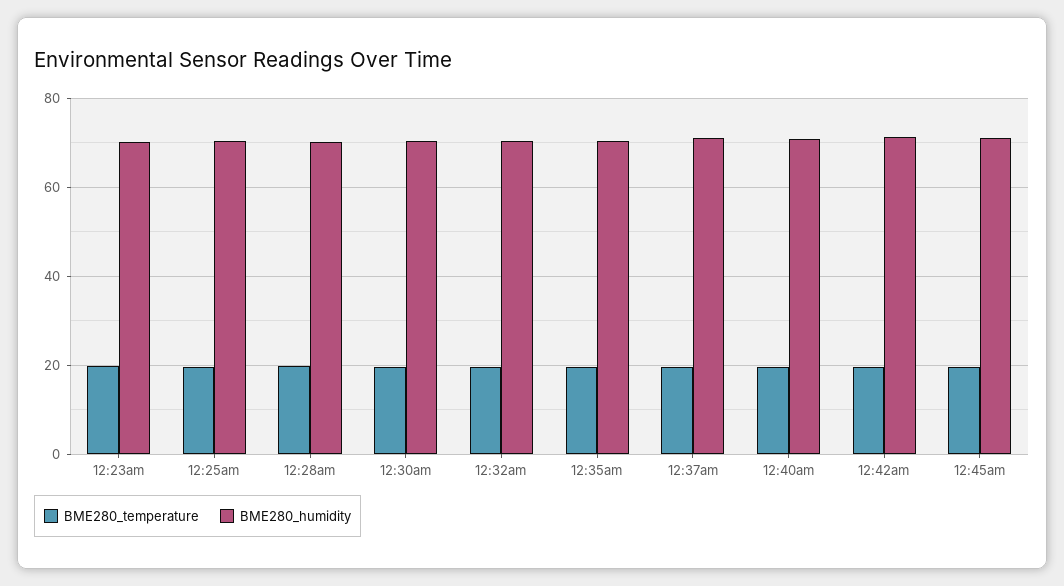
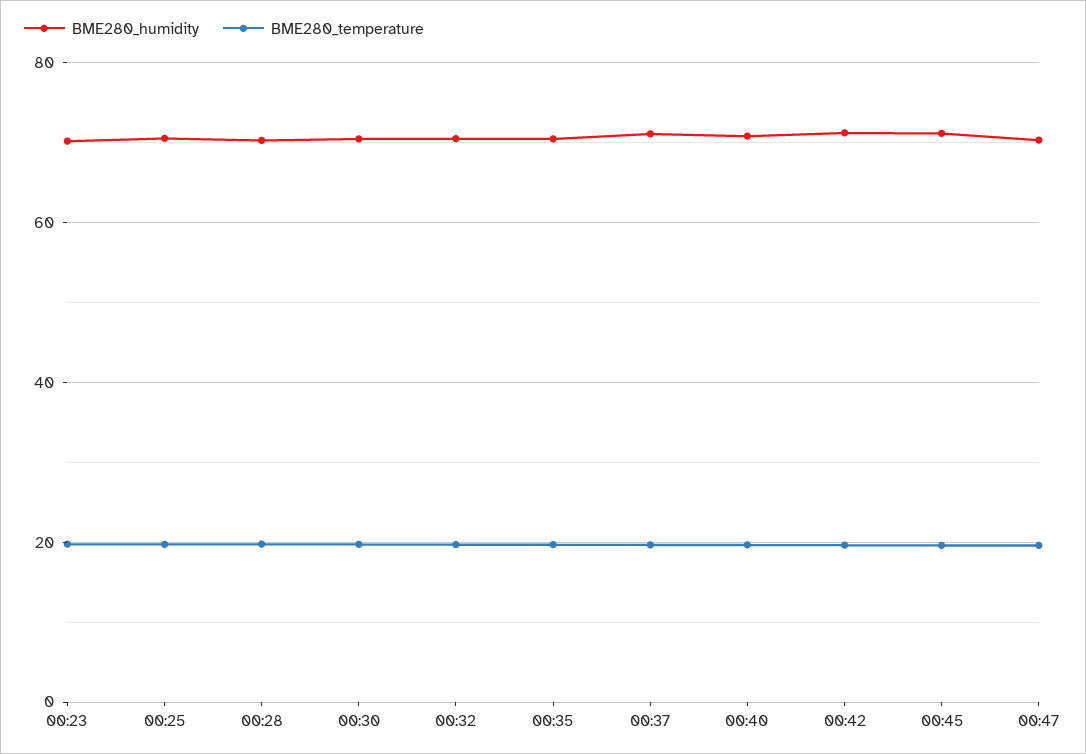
BME280_humidity, 00:47: none -> 70
BME280_temperature, 00:47: none -> 20

